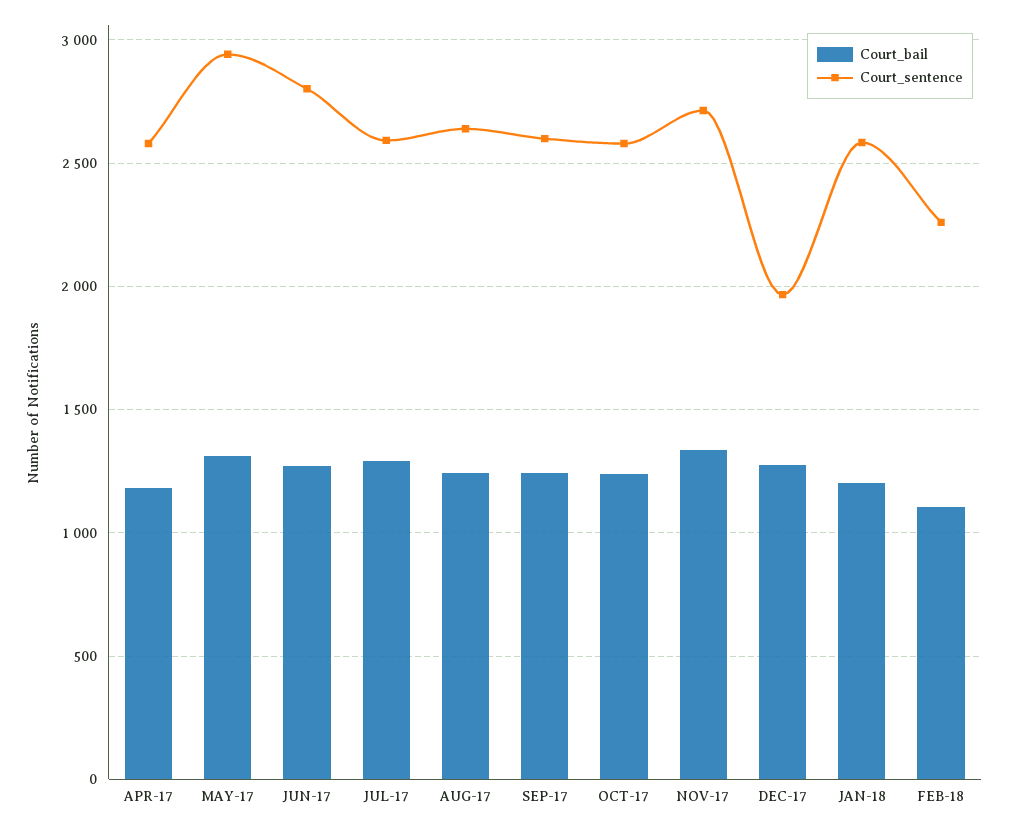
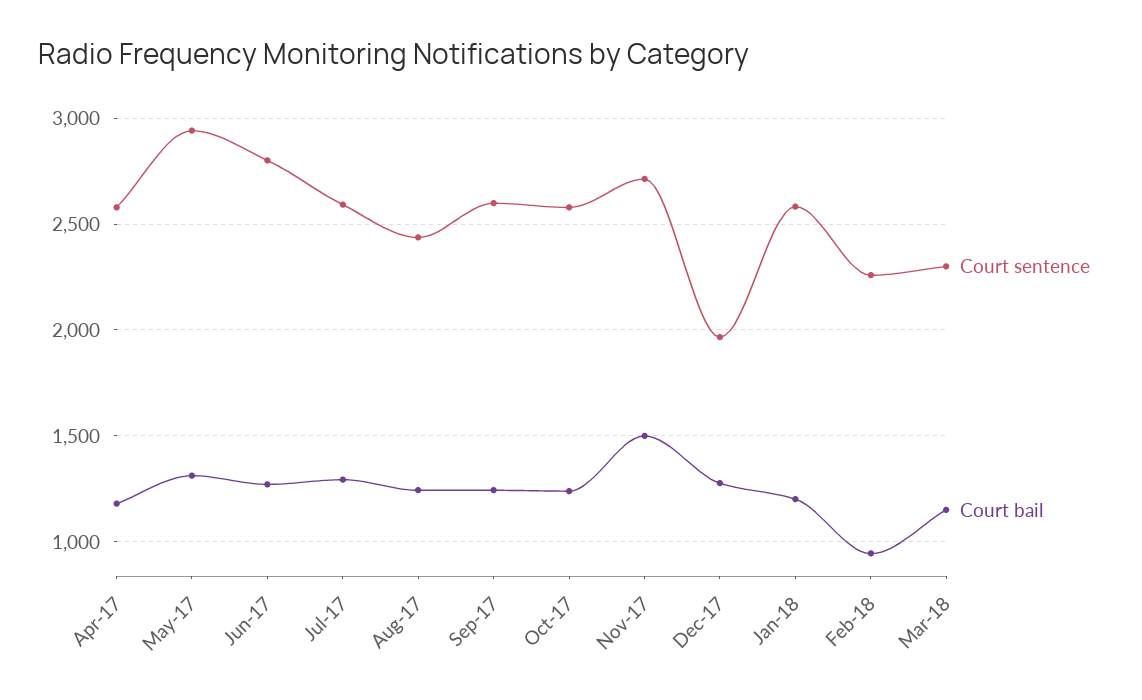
Court_sentence, AUG-17: 2650 -> 2450
Court_bail, NOV-17: 1350 -> 1500
Court_bail, FEB-18: 1100 -> 950
Court_sentence, Mar-18: none -> 2300
Court_bail, Mar-18: none -> 1150

